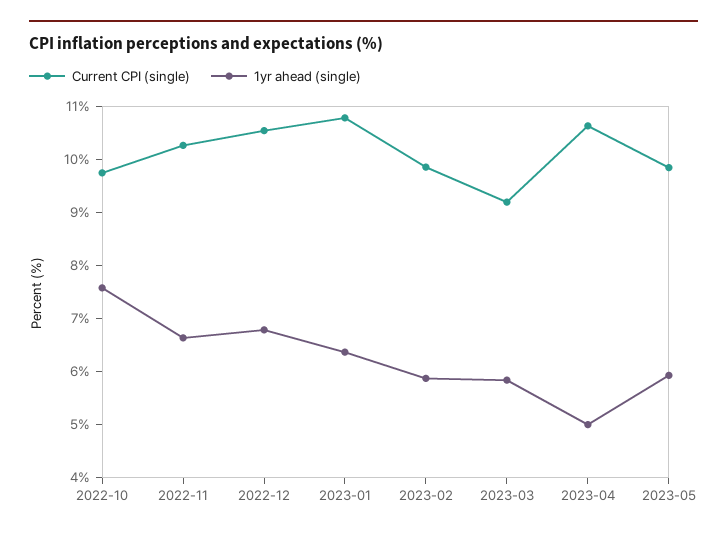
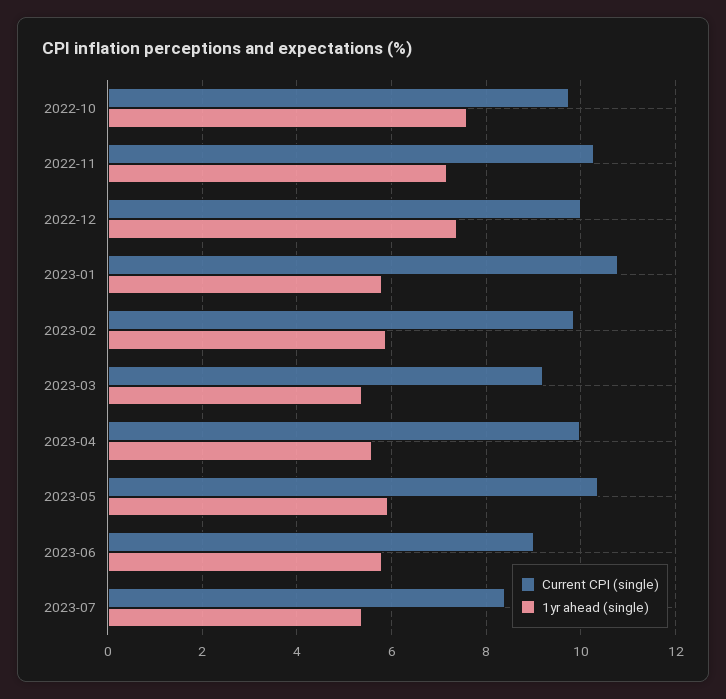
1yr ahead (single), 2022-11: 6.6 -> 7.2
Current CPI (single), 2022-12: 10.6 -> 10
1yr ahead (single), 2022-12: 6.8 -> 7.4
1yr ahead (single), 2023-01: 6.4 -> 5.8
1yr ahead (single), 2023-03: 5.8 -> 5.4
Current CPI (single), 2023-04: 10.6 -> 10
1yr ahead (single), 2023-04: 5 -> 5.6
Current CPI (single), 2023-05: 9.8 -> 10.4
Current CPI (single), 2023-06: none -> 9
1yr ahead (single), 2023-06: none -> 5.8
Current CPI (single), 2023-07: none -> 8.4
1yr ahead (single), 2023-07: none -> 5.4

